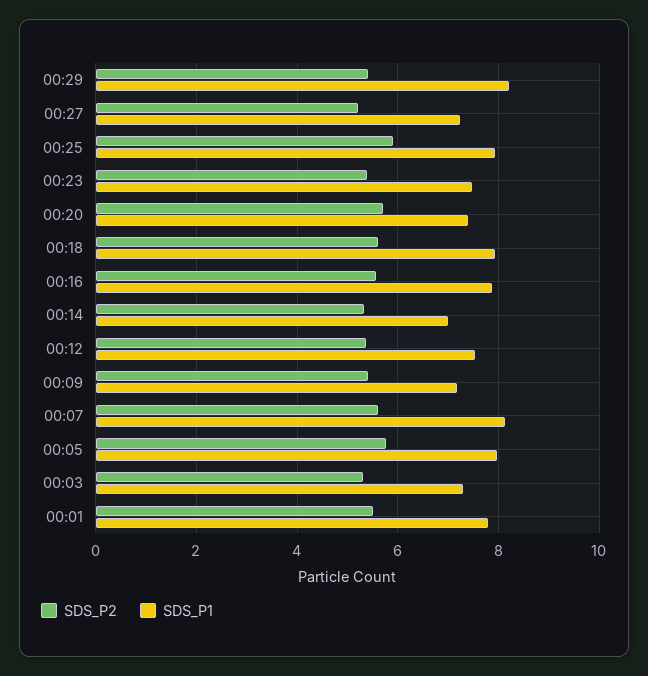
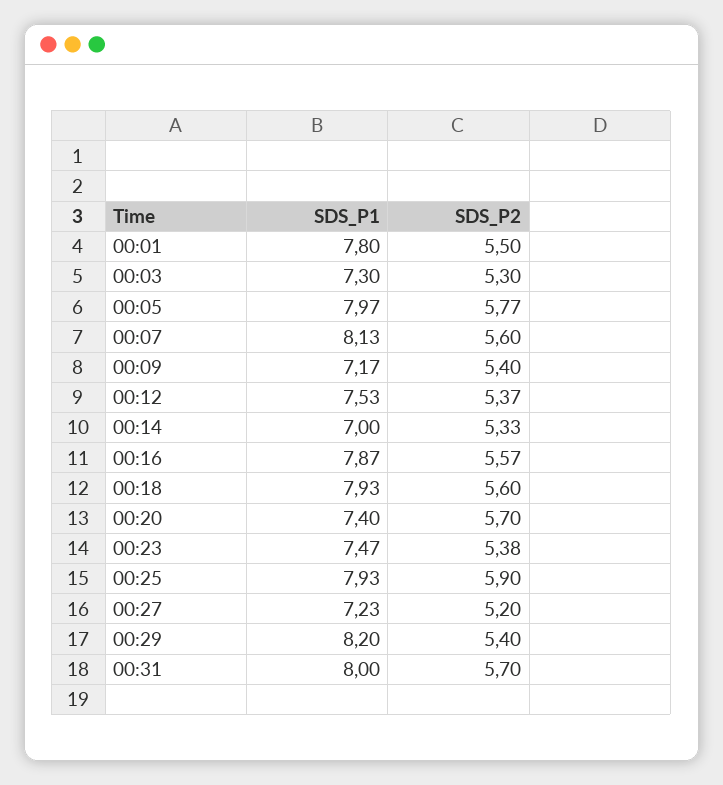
SDS_P1, 00:31: none -> 8
SDS_P2, 00:31: none -> 5.7

